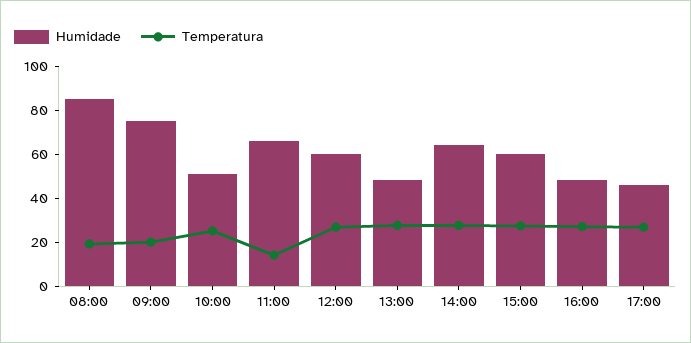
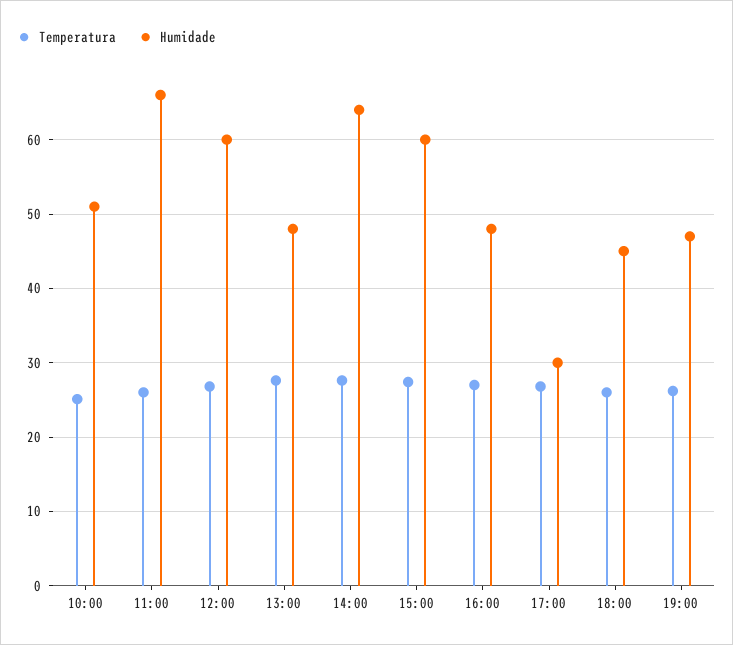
Humidade, 08:00: 85 -> none
Temperatura, 08:00: 20 -> none
Humidade, 09:00: 75 -> none
Temperatura, 09:00: 20 -> none
Temperatura, 11:00: 15 -> 26
Humidade, 17:00: 45 -> 30
Temperatura, 18:00: none -> 26
Humidade, 18:00: none -> 45
Temperatura, 19:00: none -> 26
Humidade, 19:00: none -> 47

